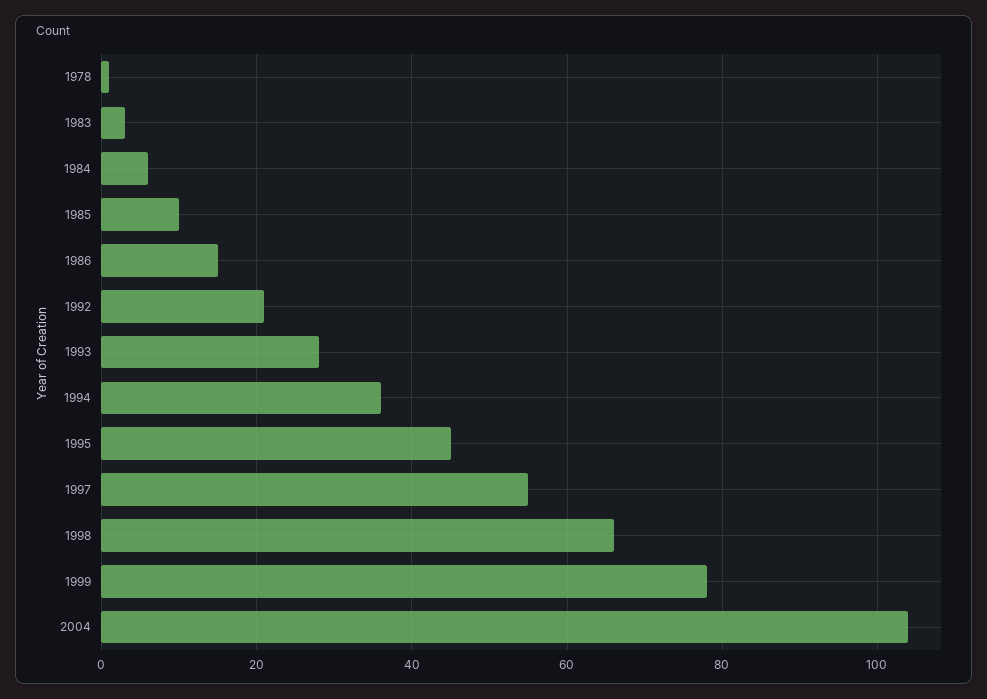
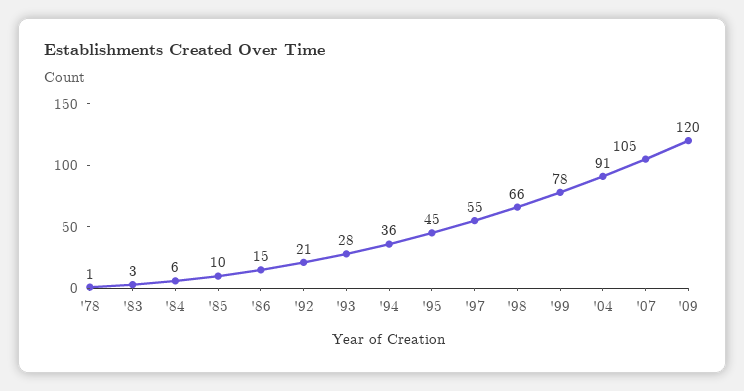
2004: 105 -> 91
'07: none -> 105
'09: none -> 120

